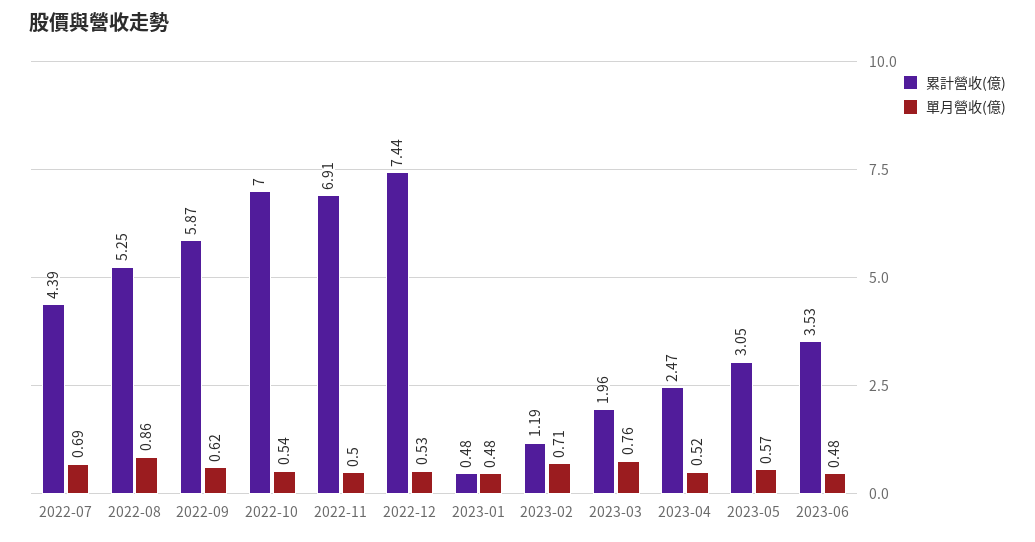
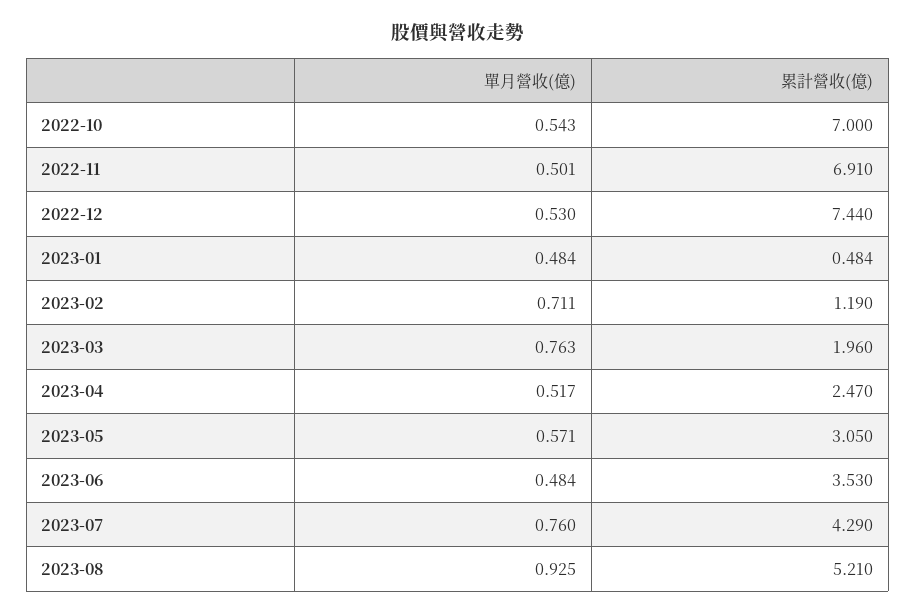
累計營收(億), 2022-07: 4.39 -> none
單月營收(億), 2022-07: 0.69 -> none
累計營收(億), 2022-08: 5.25 -> none
單月營收(億), 2022-08: 0.86 -> none
累計營收(億), 2022-09: 5.87 -> none
單月營收(億), 2022-09: 0.62 -> none
單月營收(億), 2023-07: none -> 0.76
累計營收(億), 2023-07: none -> 4.29
單月營收(億), 2023-08: none -> 0.925
累計營收(億), 2023-08: none -> 5.21

